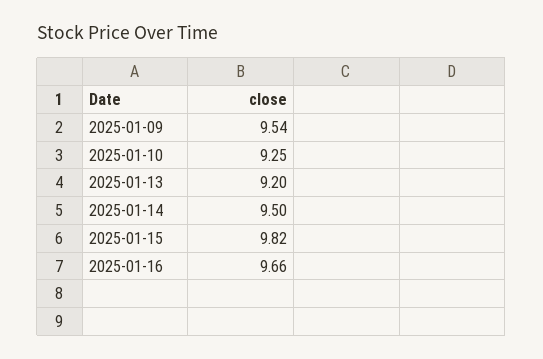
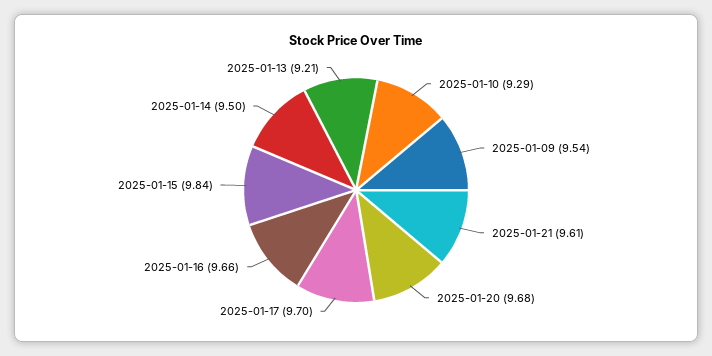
2025-01-10: 9.25 -> 9.29
2025-01-13: 9.2 -> 9.21
2025-01-15: 9.82 -> 9.84
2025-01-21: none -> 9.61
2025-01-20: none -> 9.68
2025-01-17: none -> 9.7

